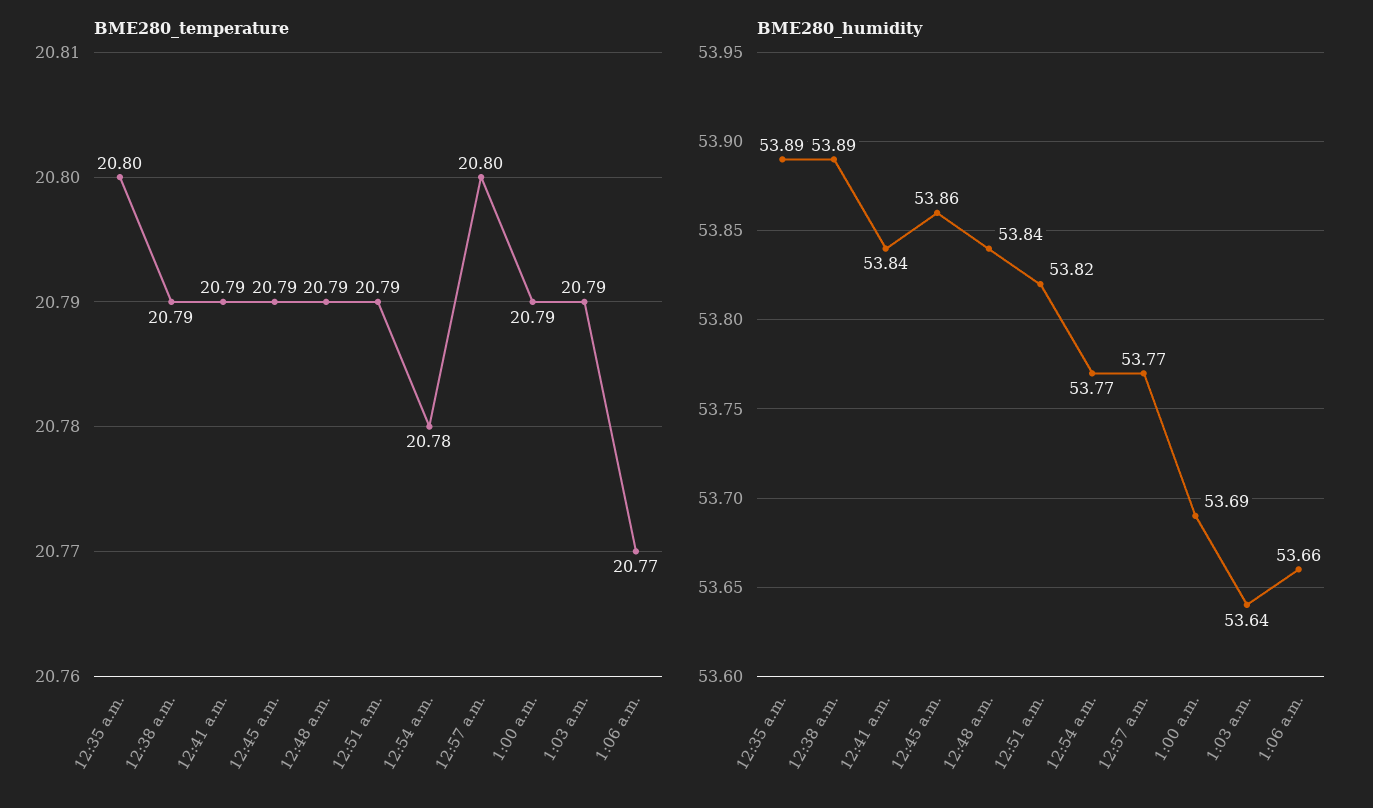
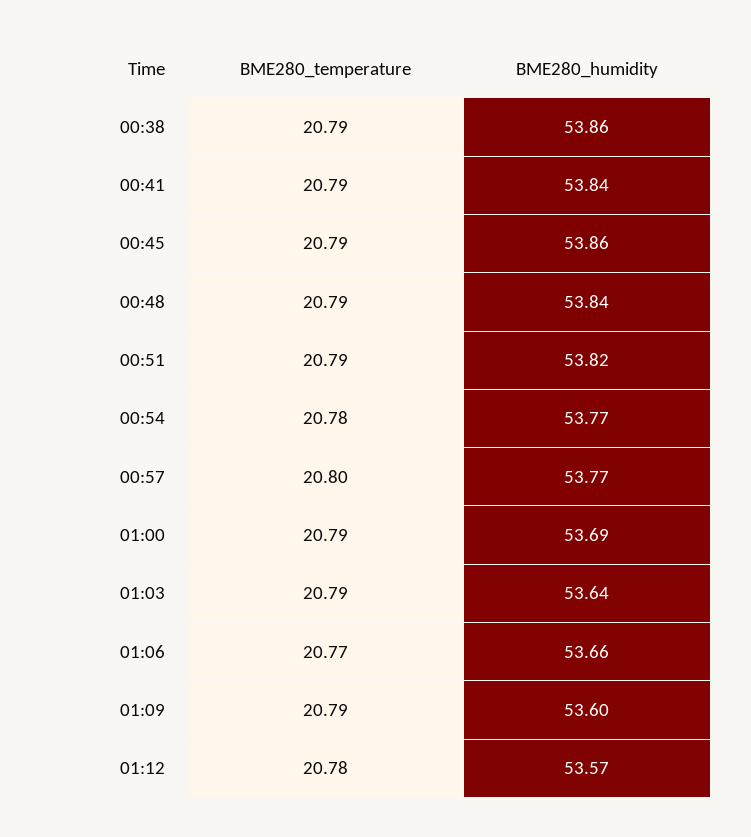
BME280_temperature, 12:35 a.m.: 20.8 -> none
BME280_humidity, 12:35 a.m.: 53.89 -> none
BME280_humidity, 12:38 a.m.: 53.89 -> 53.86
BME280_temperature, 01:09: none -> 20.79
BME280_humidity, 01:09: none -> 53.6
BME280_temperature, 01:12: none -> 20.78
BME280_humidity, 01:12: none -> 53.57

